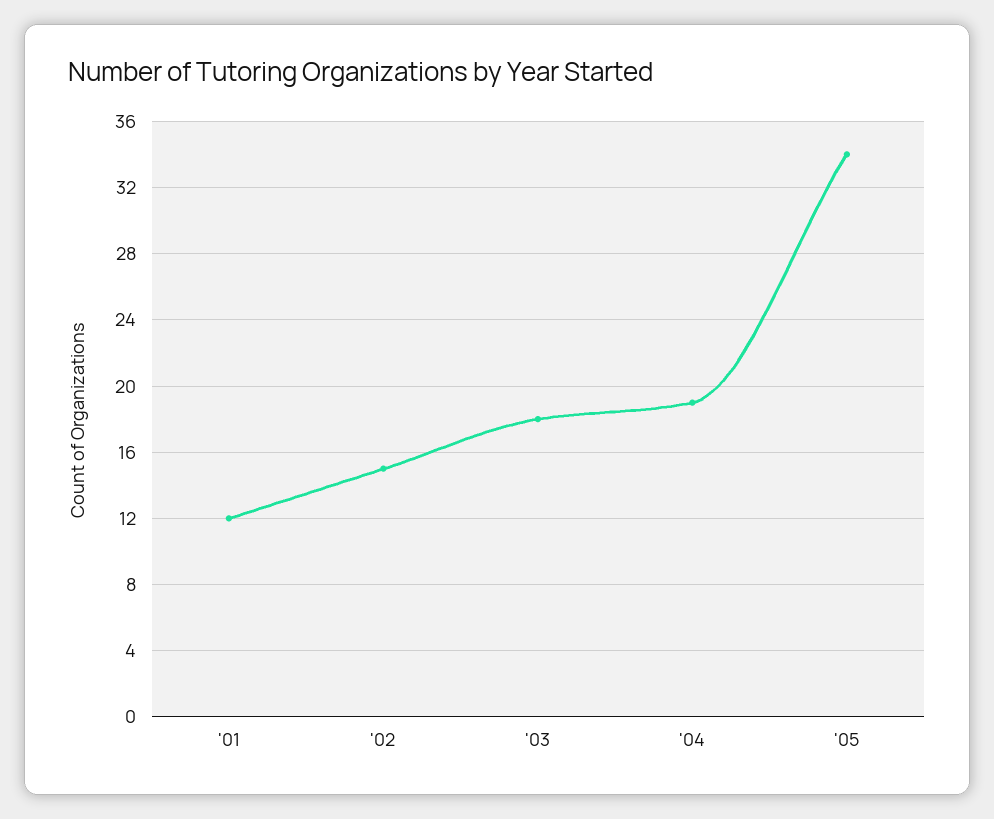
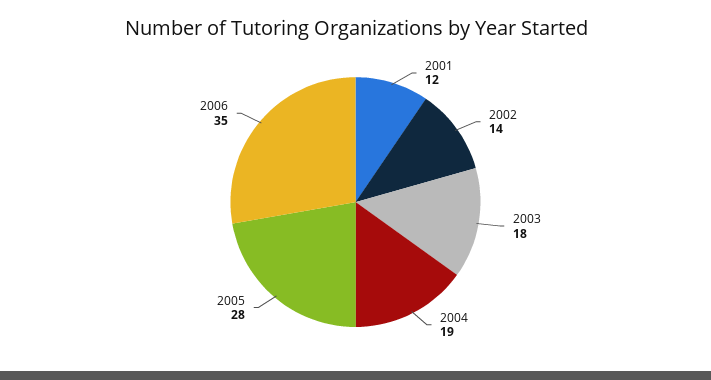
'02: 15 -> 14
'05: 34 -> 28
2006: none -> 35

